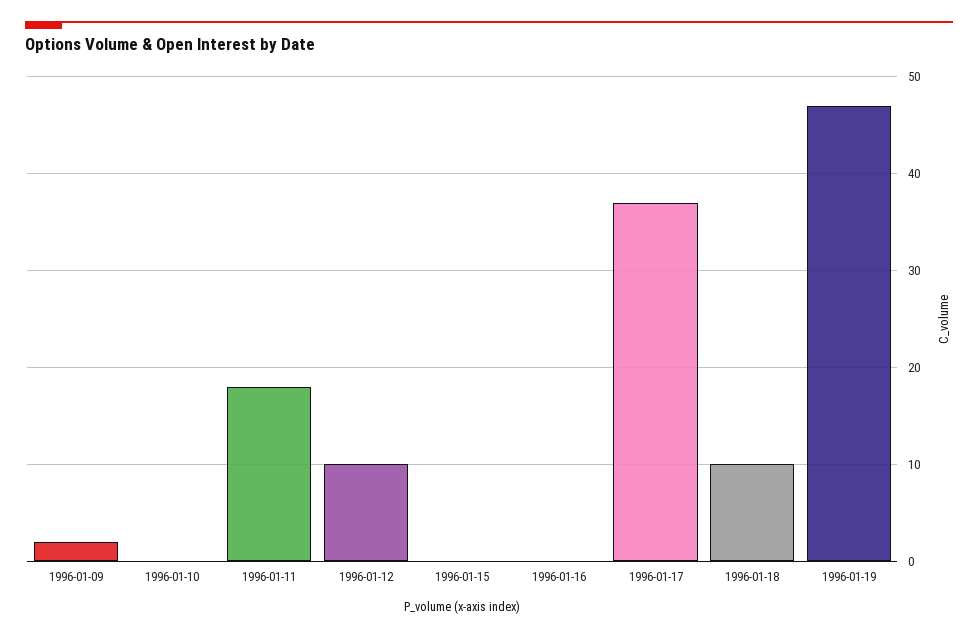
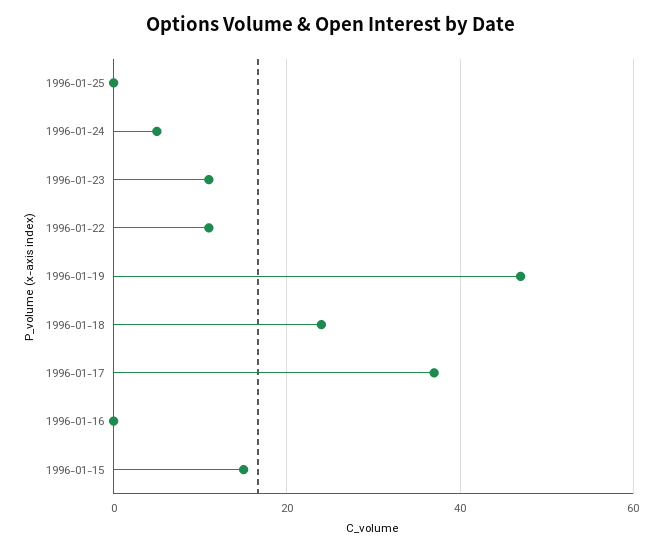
1996-01-09: 2 -> none
1996-01-10: 0 -> none
1996-01-11: 18 -> none
1996-01-12: 10 -> none
1996-01-15: 0 -> 15
1996-01-18: 10 -> 25
1996-01-25: none -> 0
1996-01-24: none -> 5
1996-01-23: none -> 10
1996-01-22: none -> 10

